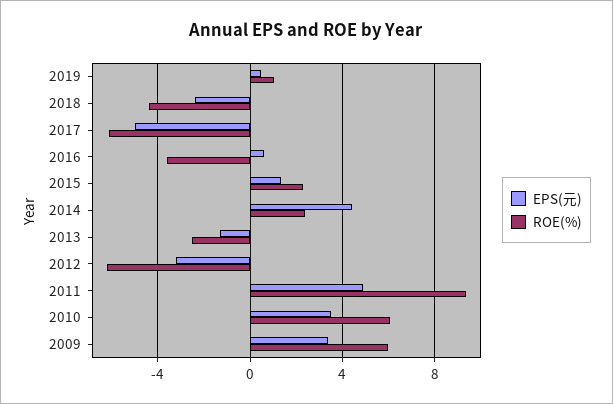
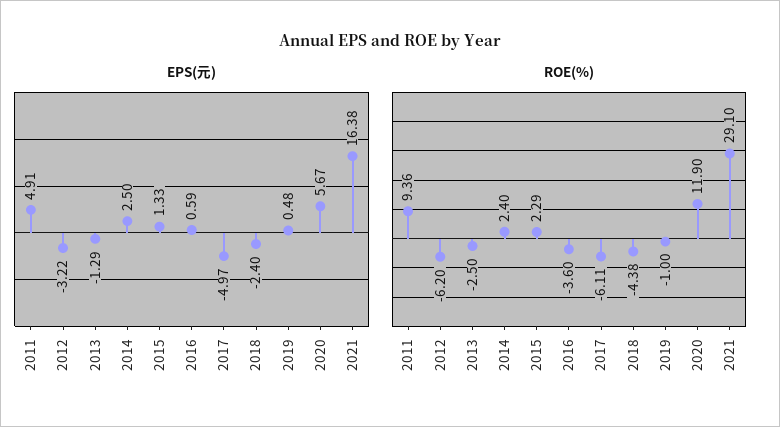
ROE(%), 2019: 1 -> -1
EPS(元), 2014: 4.5 -> 2.5
EPS(元), 2010: 3.5 -> none
ROE(%), 2010: 6 -> none
EPS(元), 2009: 3.5 -> none
ROE(%), 2009: 6 -> none
EPS(元), 2020: none -> 5.67
EPS(元), 2021: none -> 16.38
ROE(%), 2020: none -> 11.9
ROE(%), 2021: none -> 29.1

